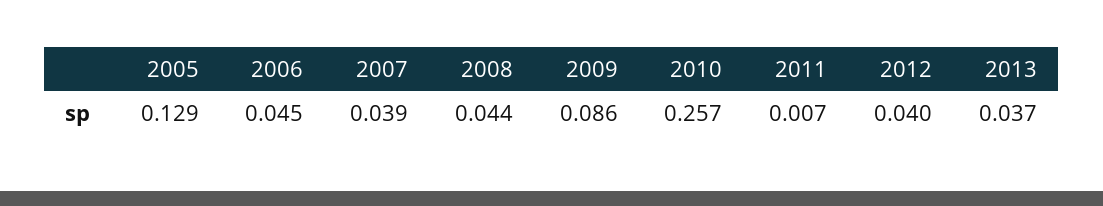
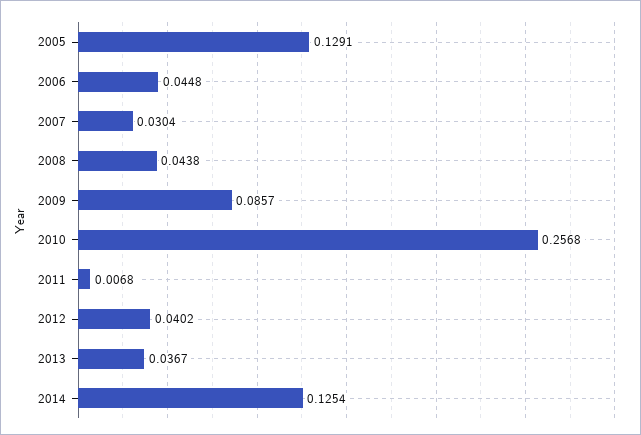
2007: 0.039 -> 0.0304
2014: none -> 0.1254

